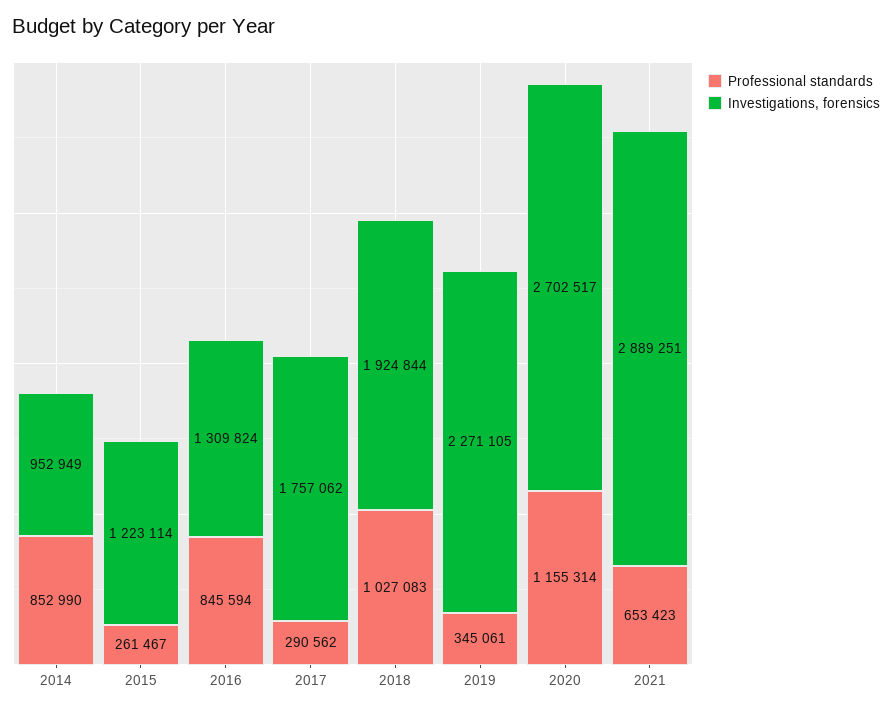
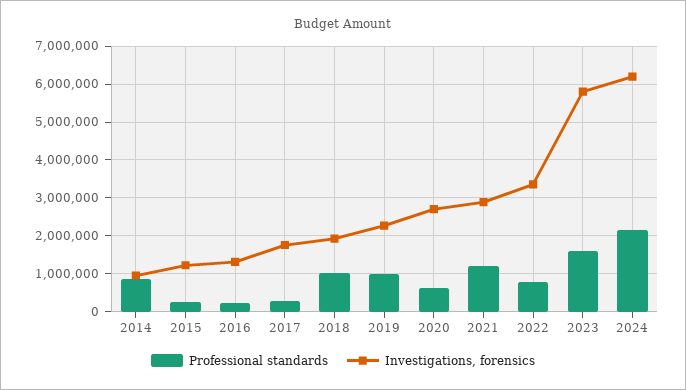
Professional standards, 2016: 845594 -> 200000
Professional standards, 2019: 345061 -> 1000000
Professional standards, 2020: 1155314 -> 600000
Professional standards, 2021: 653423 -> 1200000
Professional standards, 2022: none -> 800000
Investigations, forensics, 2022: none -> 3400000
Professional standards, 2023: none -> 1600000
Investigations, forensics, 2023: none -> 5800000
Professional standards, 2024: none -> 2200000
Investigations, forensics, 2024: none -> 6200000

